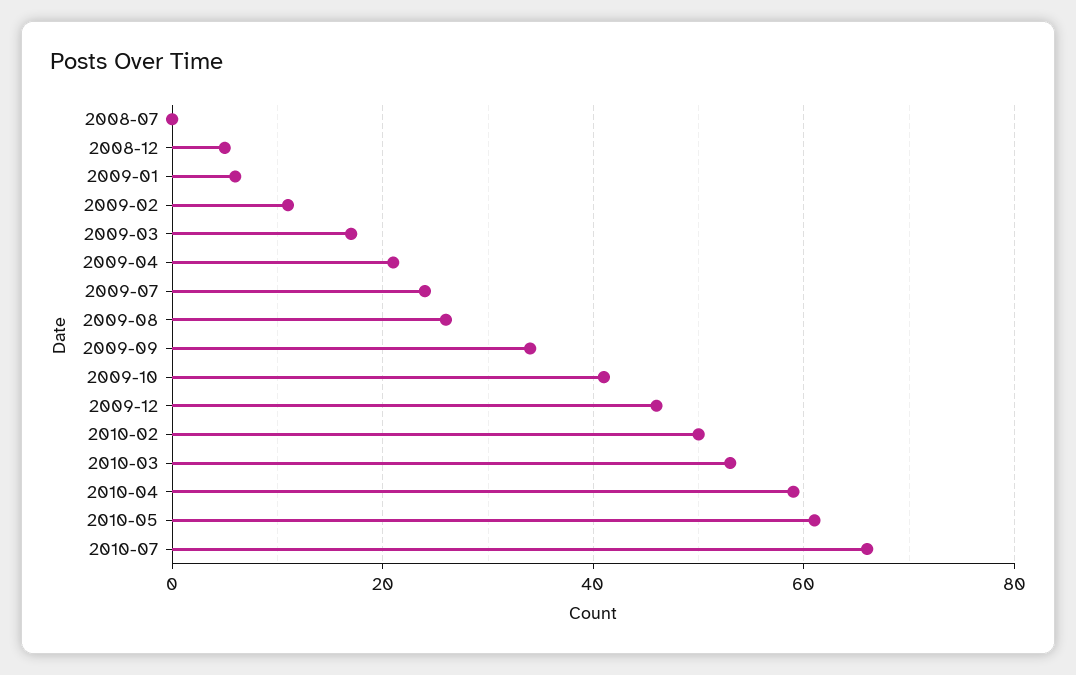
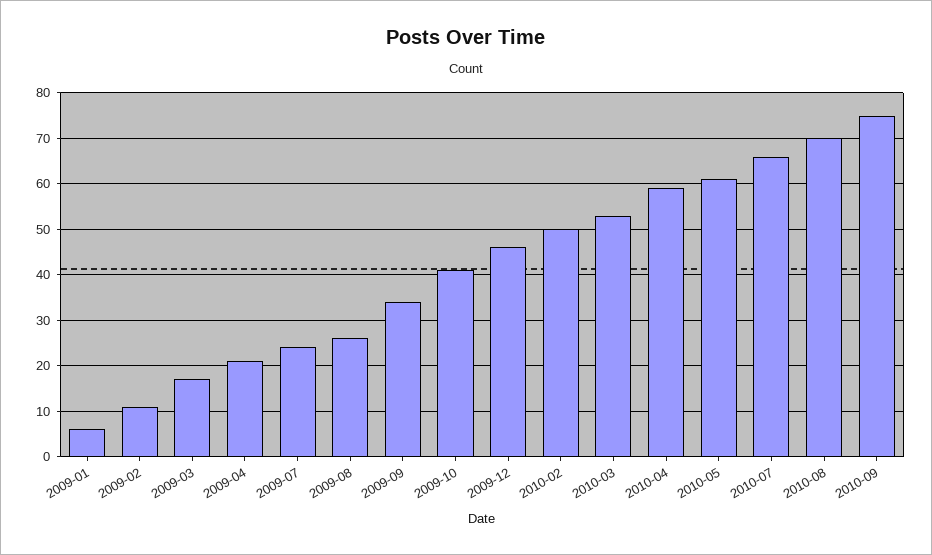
2008-07: 0 -> none
2008-12: 5 -> none
2010-08: none -> 70
2010-09: none -> 75

